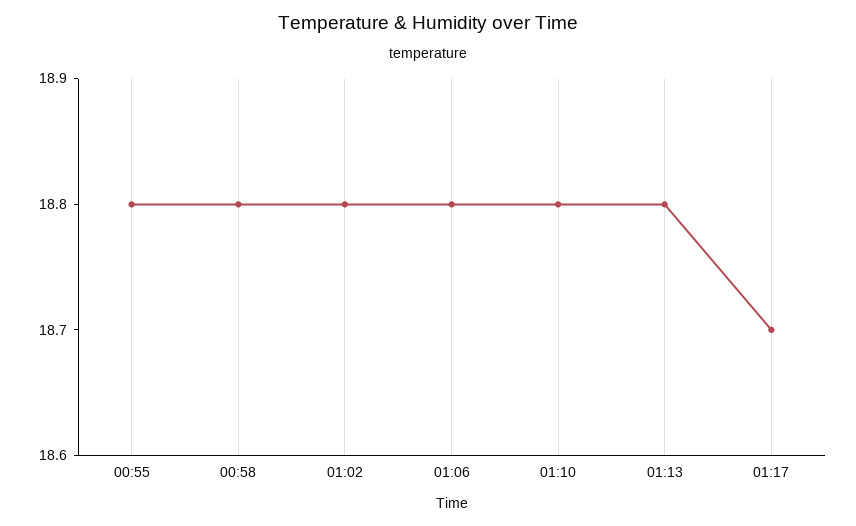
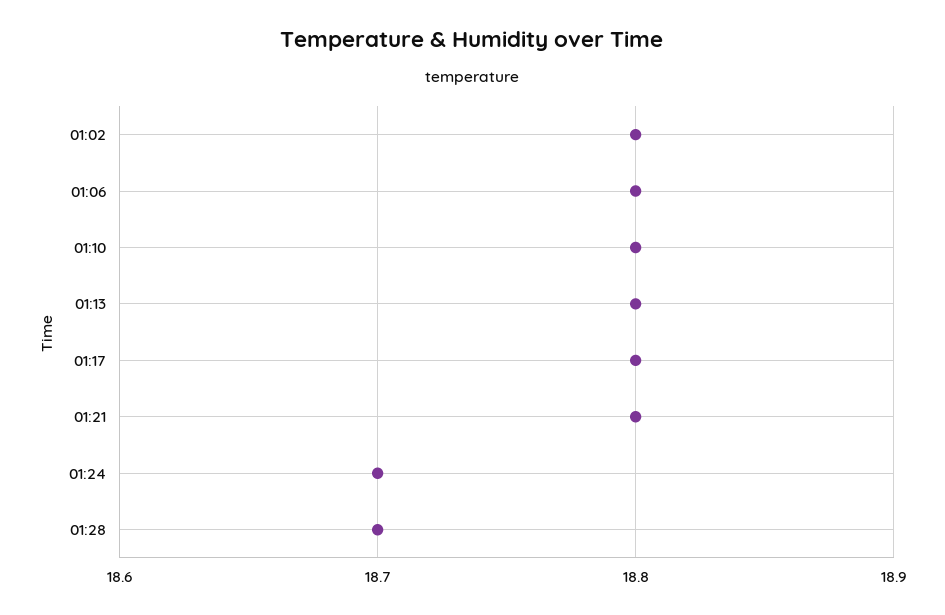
00:55: 18.8 -> none
00:58: 18.8 -> none
01:17: 18.7 -> 18.8
01:21: none -> 18.8
01:24: none -> 18.7
01:28: none -> 18.7

